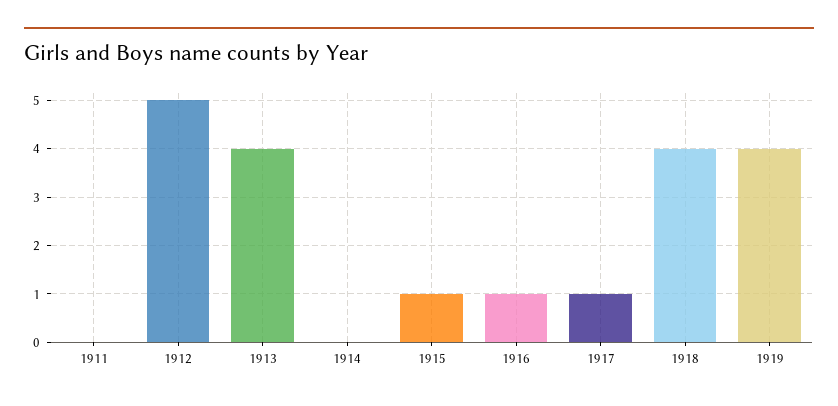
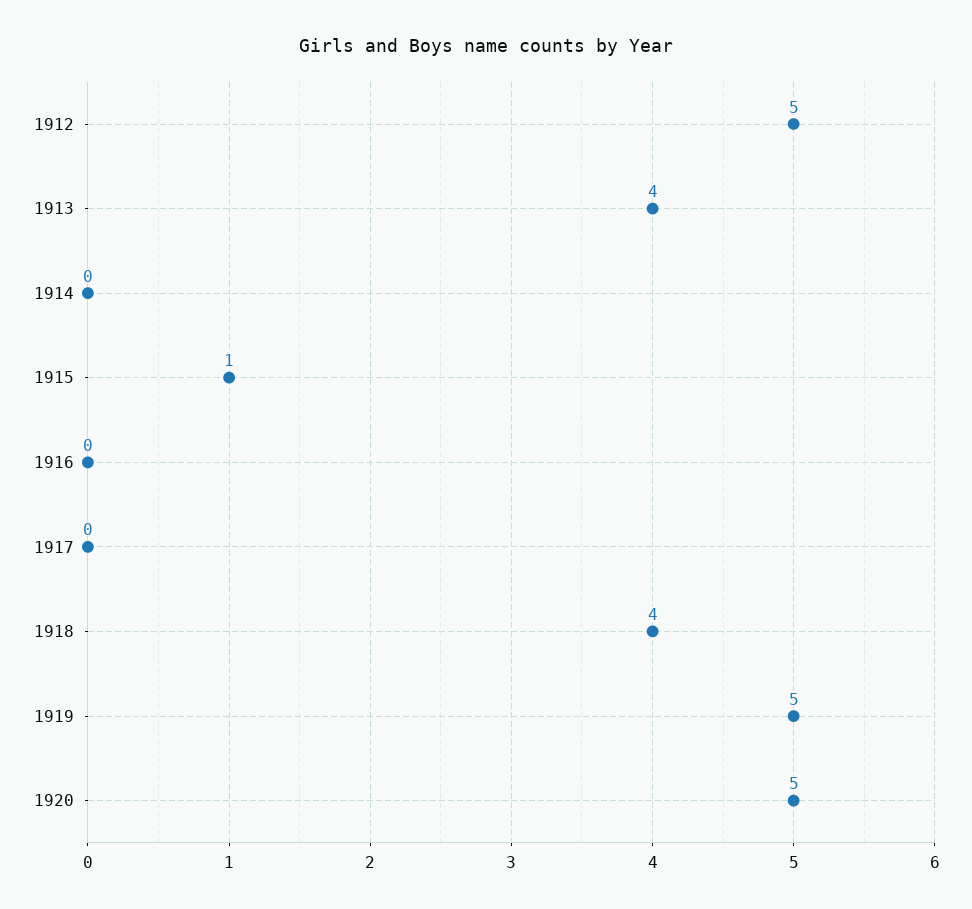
1911: 0 -> none
1916: 1 -> 0
1917: 1 -> 0
1919: 4 -> 5
1920: none -> 5

